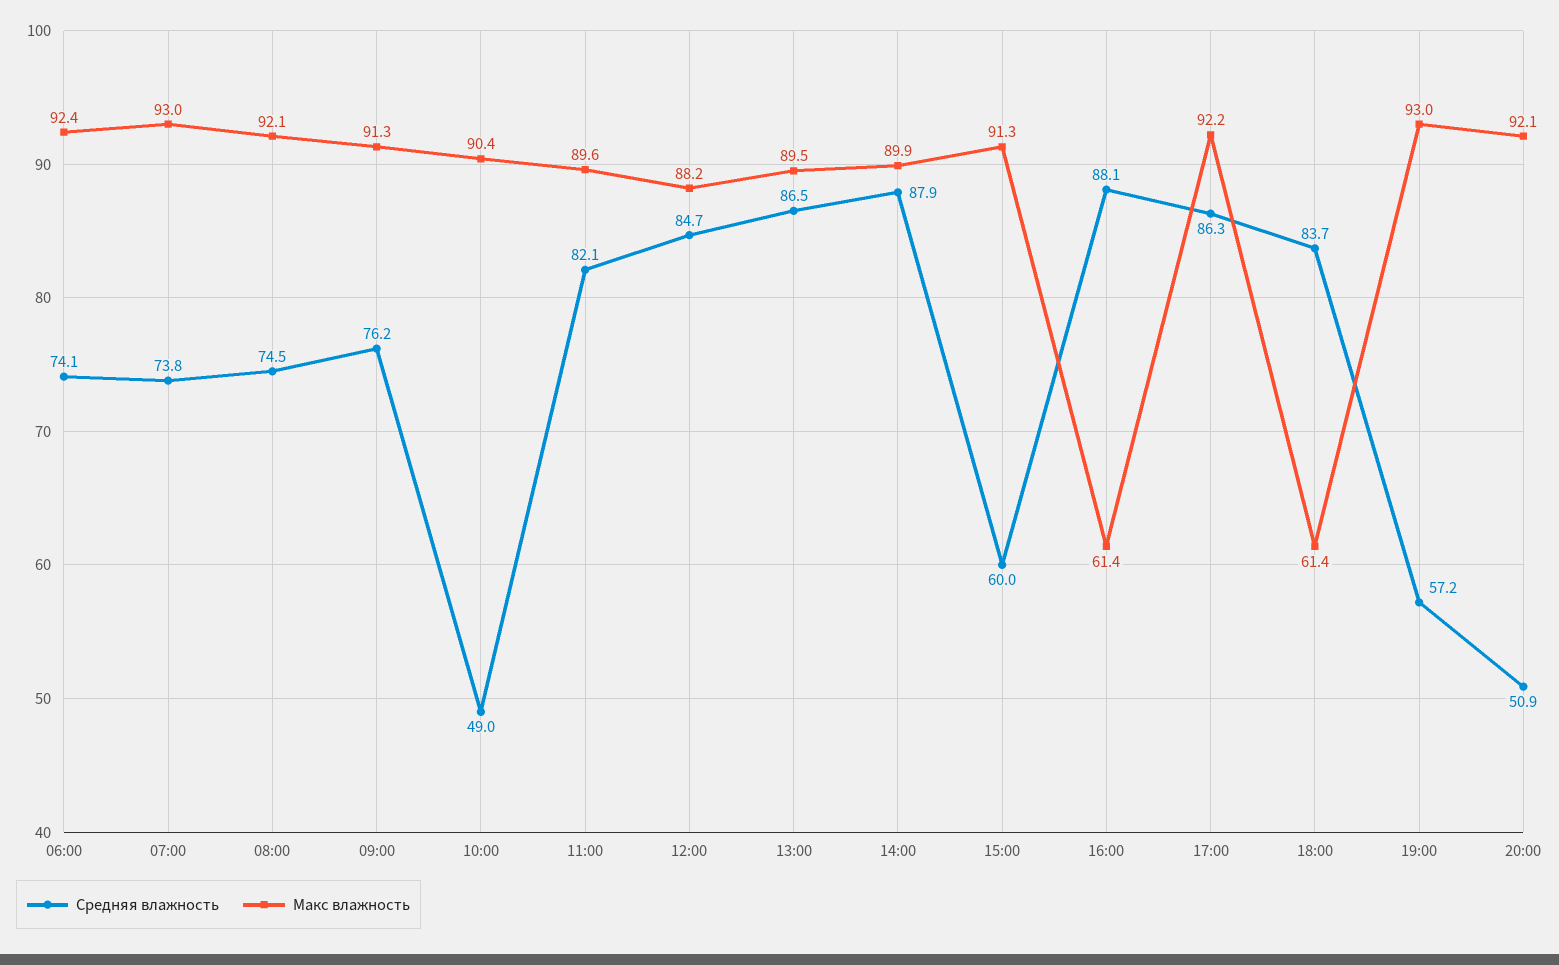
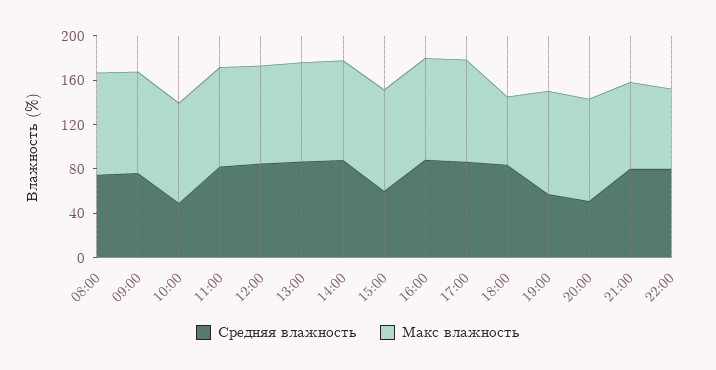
Средняя влажность, 06:00: 74.1 -> none
Макс влажность, 06:00: 92.4 -> none
Средняя влажность, 07:00: 73.8 -> none
Макс влажность, 07:00: 93 -> none
Макс влажность, 16:00: 61.4 -> 90
Средняя влажность, 21:00: none -> 80
Макс влажность, 21:00: none -> 80
Средняя влажность, 22:00: none -> 80
Макс влажность, 22:00: none -> 70

